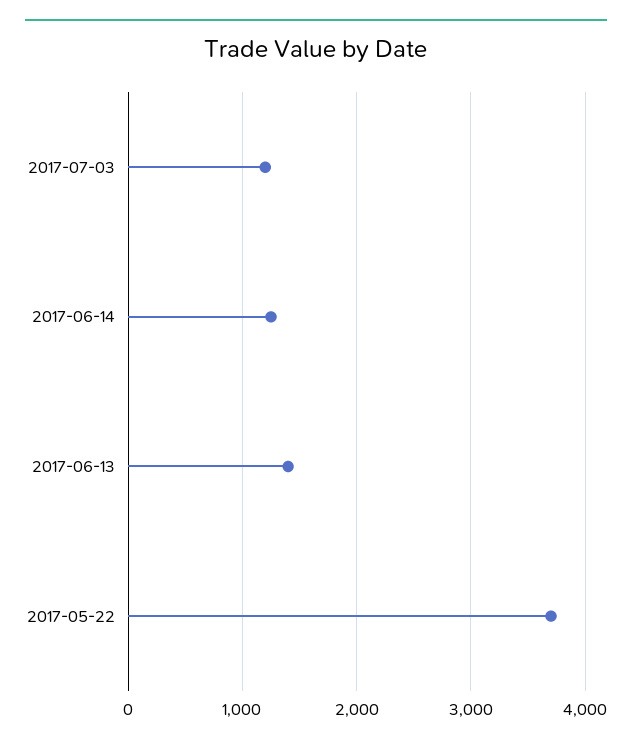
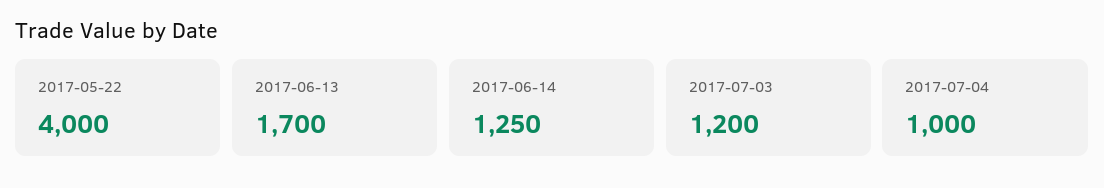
2017-06-13: 1400 -> 1700
2017-05-22: 3700 -> 4000
2017-07-04: none -> 1000

